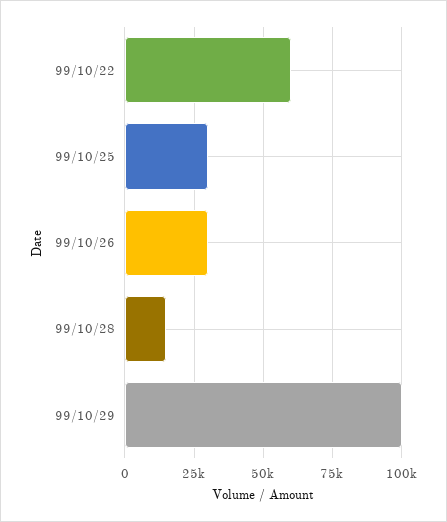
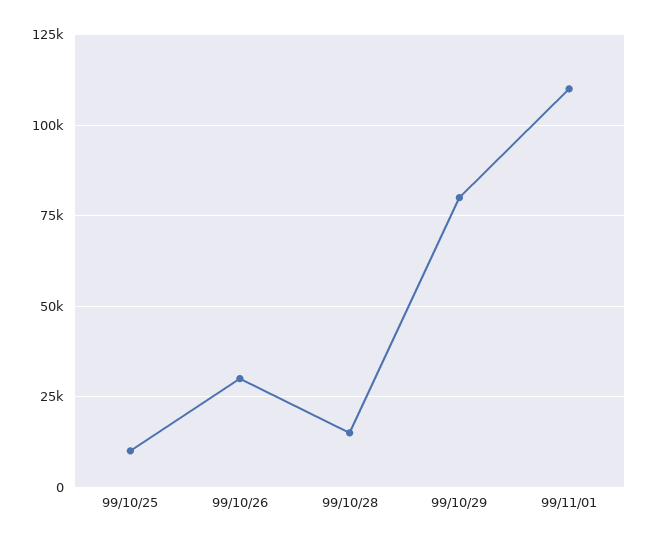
99/10/22: 60000 -> none
99/10/25: 30000 -> 10000
99/10/29: 100000 -> 80000
99/11/01: none -> 110000

